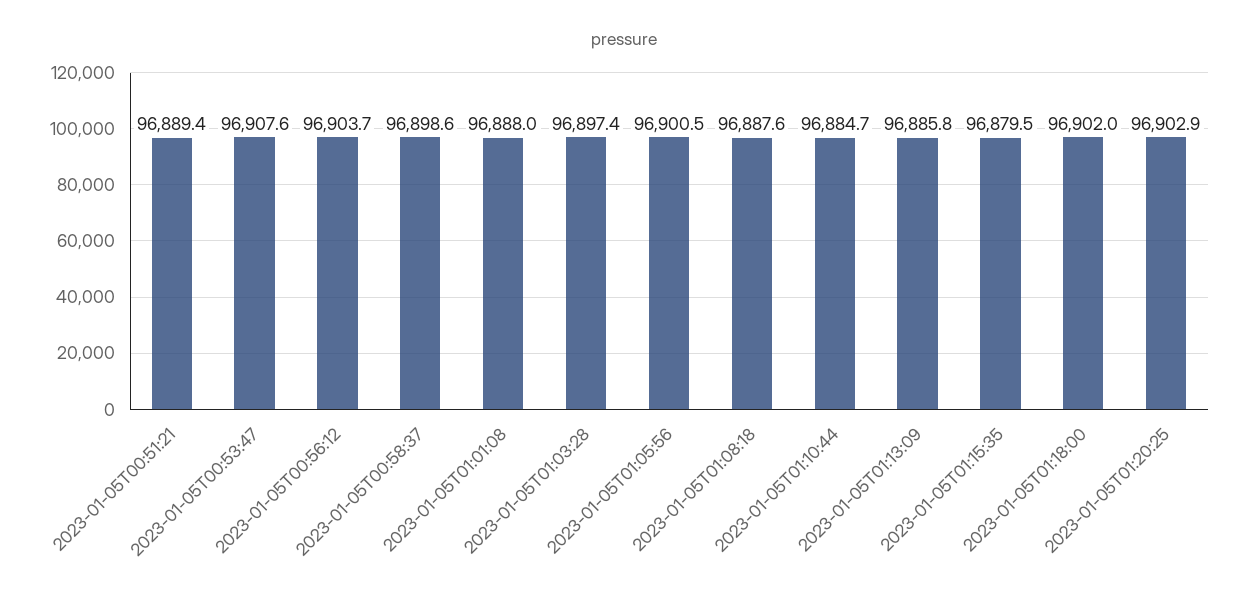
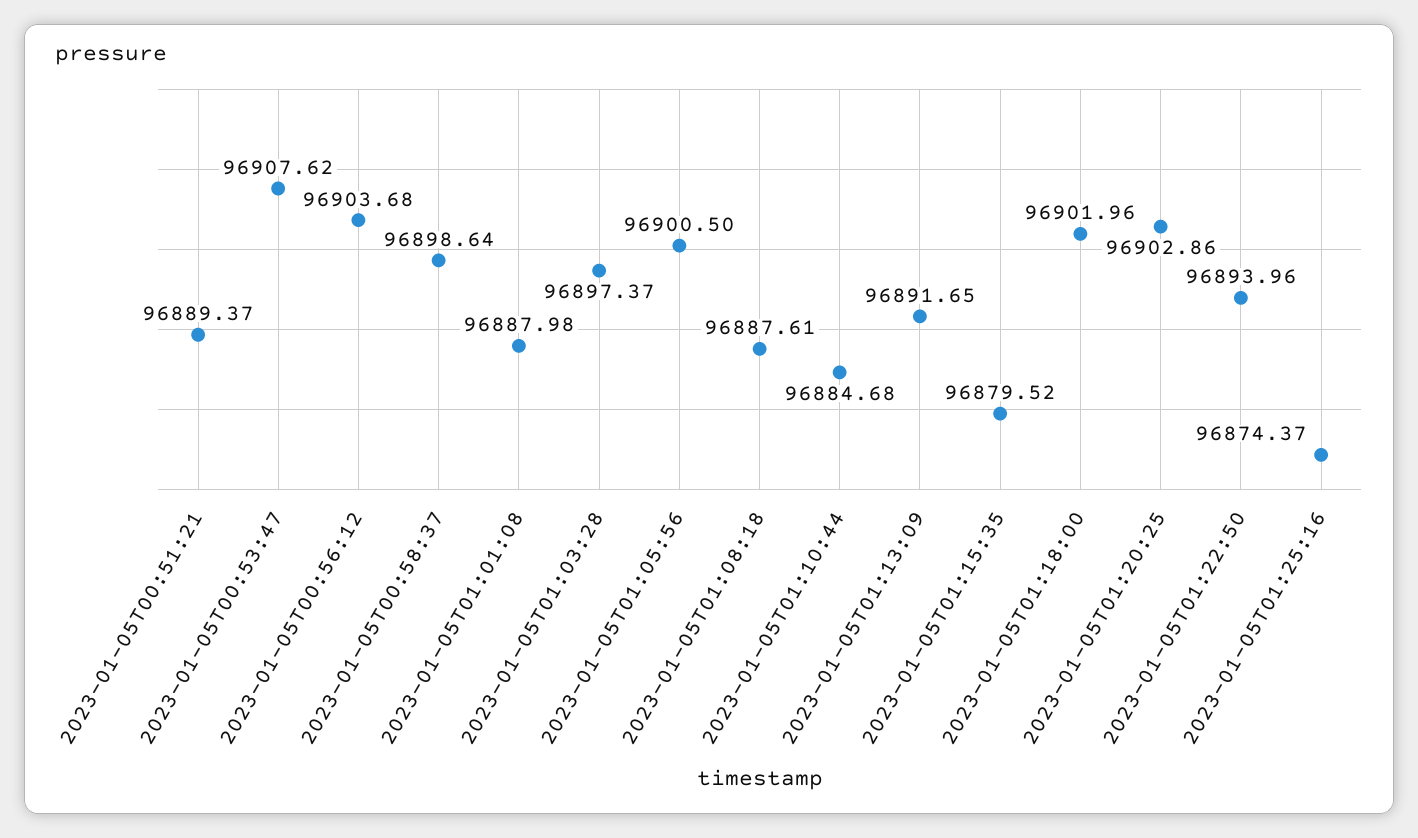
2023-01-05T01:13:09: 96885.8 -> 96891.65
2023-01-05T01:22:50: none -> 96893.96
2023-01-05T01:25:16: none -> 96874.37

